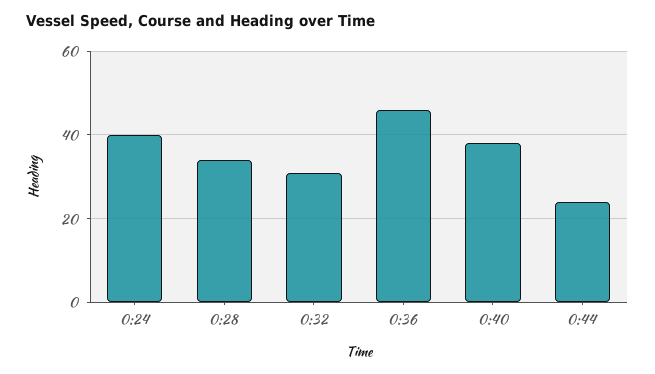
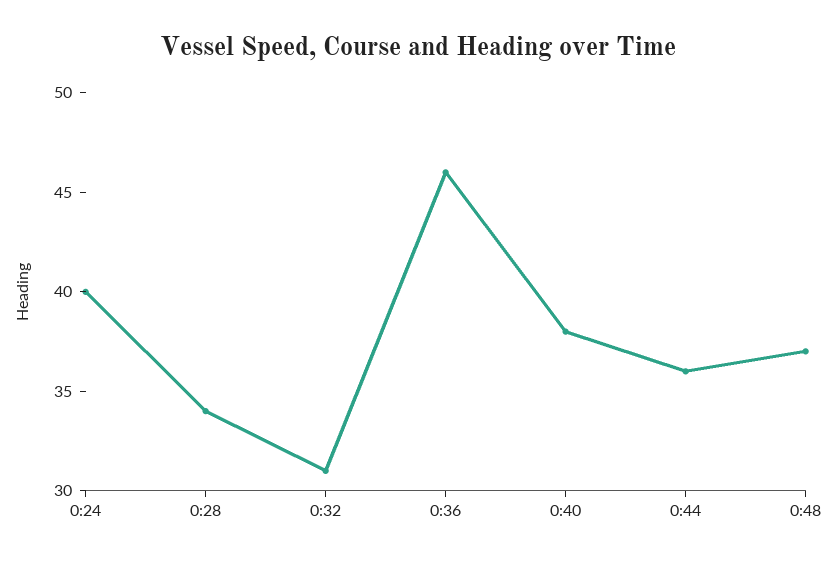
0:44: 25 -> 36
0:48: none -> 37

